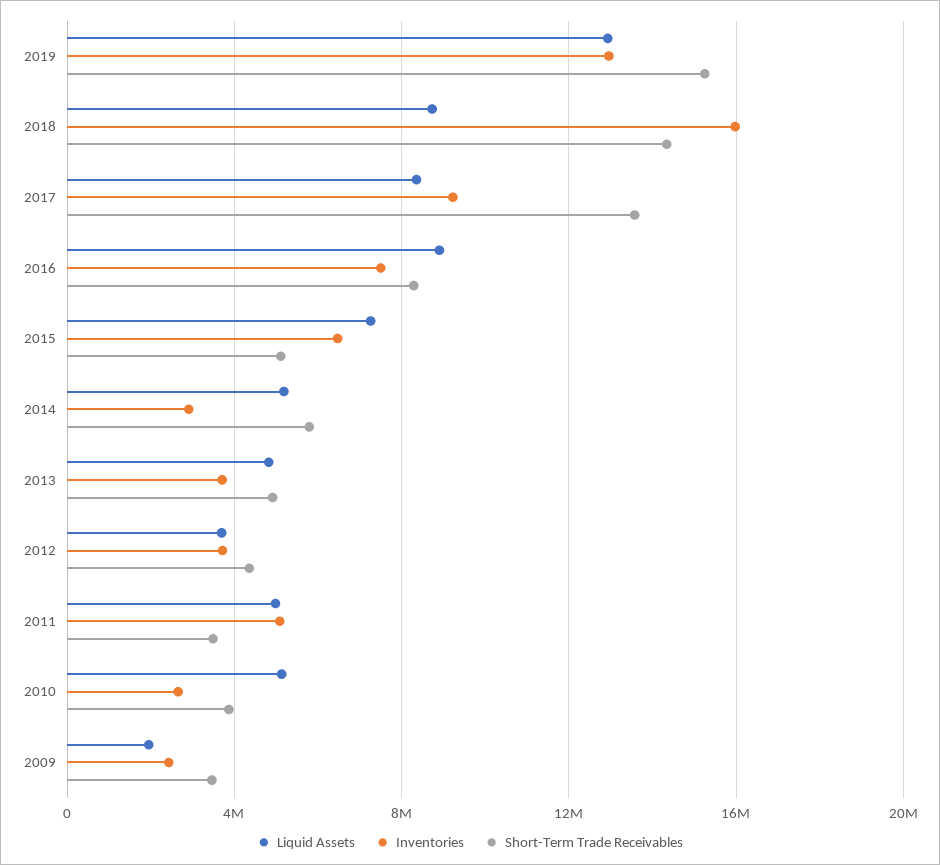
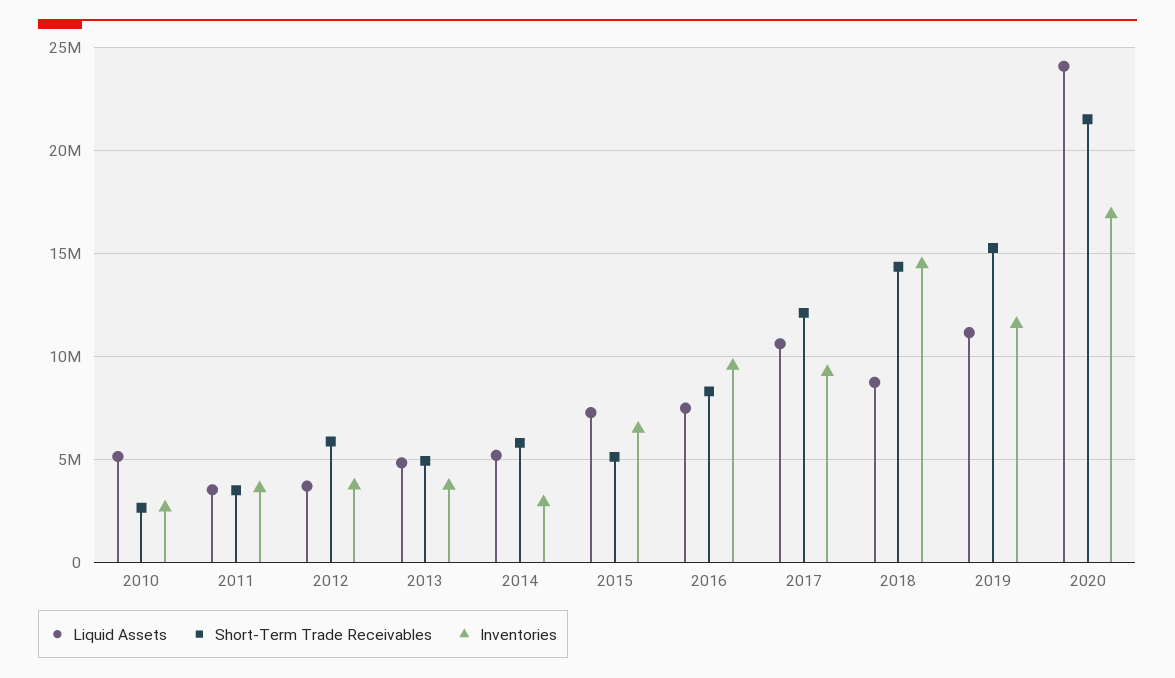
Liquid Assets, 2019: 13000000 -> 11000000
Inventories, 2019: 13000000 -> 11500000
Inventories, 2018: 16000000 -> 14500000
Liquid Assets, 2017: 8500000 -> 10500000
Short-Term Trade Receivables, 2017: 13500000 -> 12000000
Liquid Assets, 2016: 9000000 -> 7500000
Inventories, 2016: 7500000 -> 9500000
Short-Term Trade Receivables, 2012: 4500000 -> 6000000
Liquid Assets, 2011: 5000000 -> 3500000
Inventories, 2011: 5000000 -> 3500000
Short-Term Trade Receivables, 2010: 4000000 -> 2500000
Liquid Assets, 2009: 2000000 -> none
Inventories, 2009: 2500000 -> none
Short-Term Trade Receivables, 2009: 3500000 -> none
Liquid Assets, 2020: none -> 24000000
Short-Term Trade Receivables, 2020: none -> 21500000
Inventories, 2020: none -> 17000000

